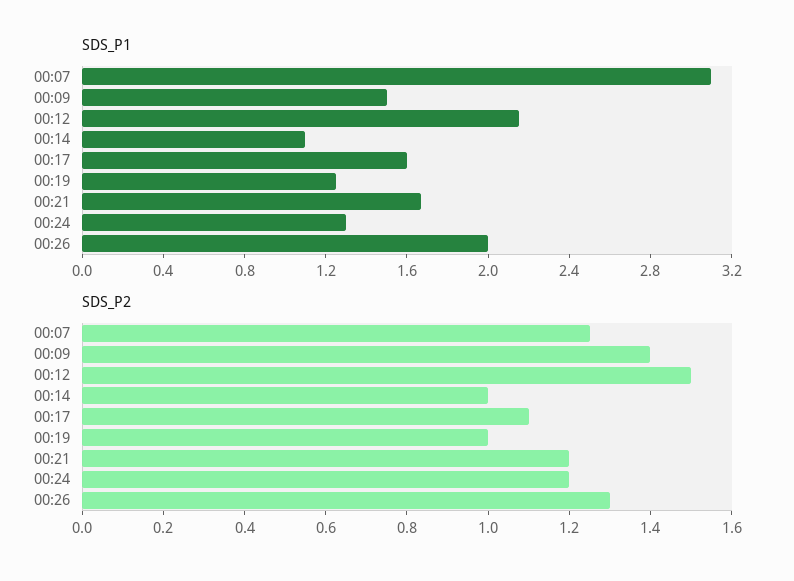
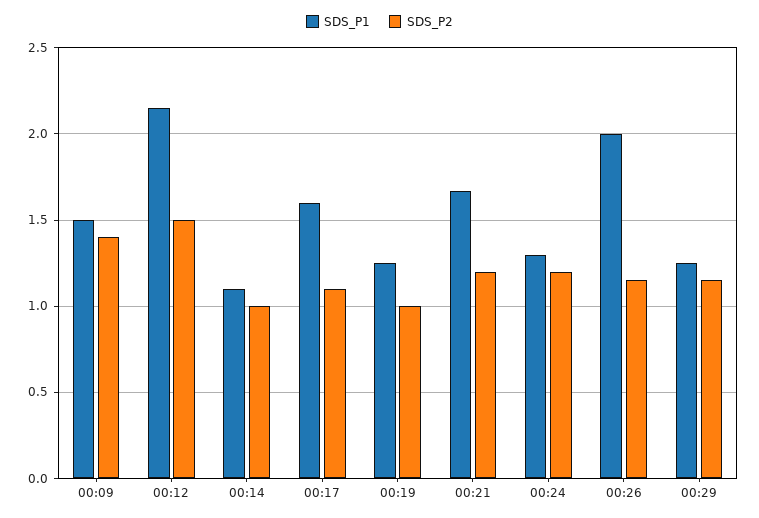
SDS_P1, 00:07: 3.1 -> none
SDS_P2, 00:07: 1.25 -> none
SDS_P2, 00:26: 1.3 -> 1.15
SDS_P1, 00:29: none -> 1.25
SDS_P2, 00:29: none -> 1.15

